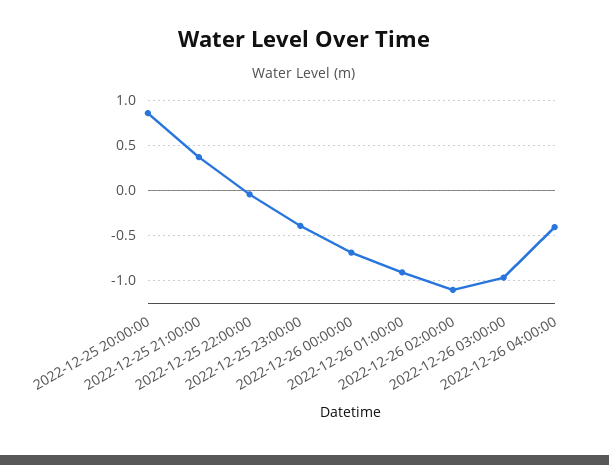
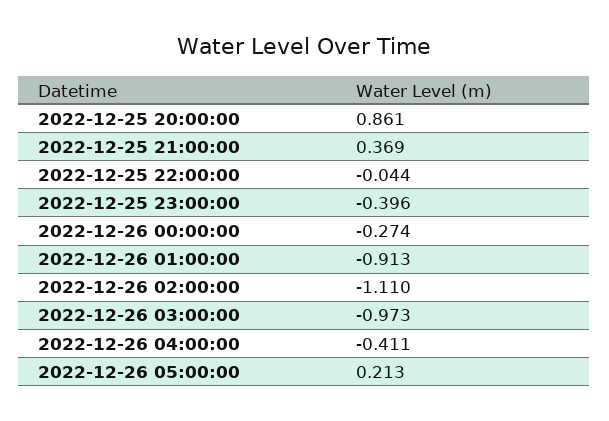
2022-12-26 00:00:00: -0.7 -> -0.274
2022-12-26 05:00:00: none -> 0.213

